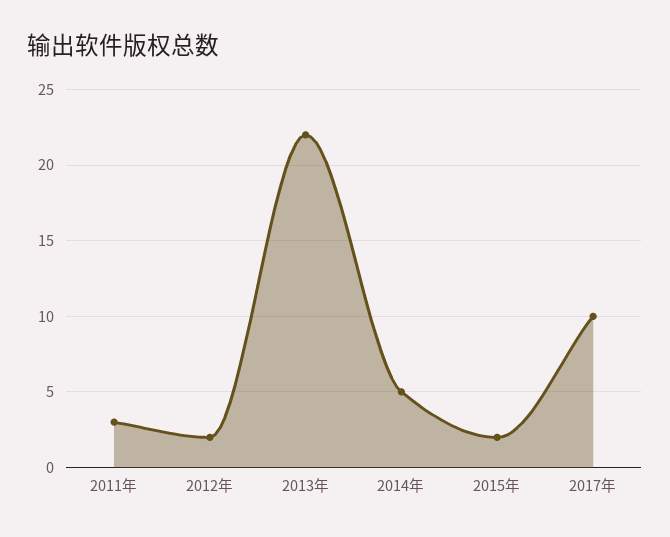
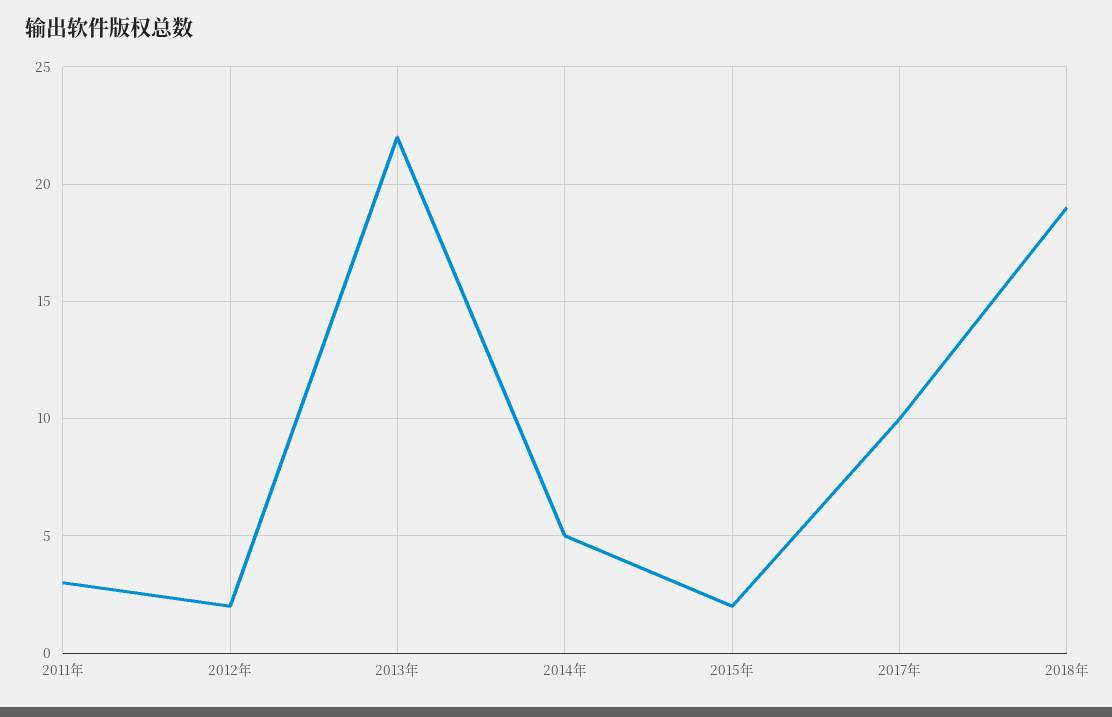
2018年: none -> 19

